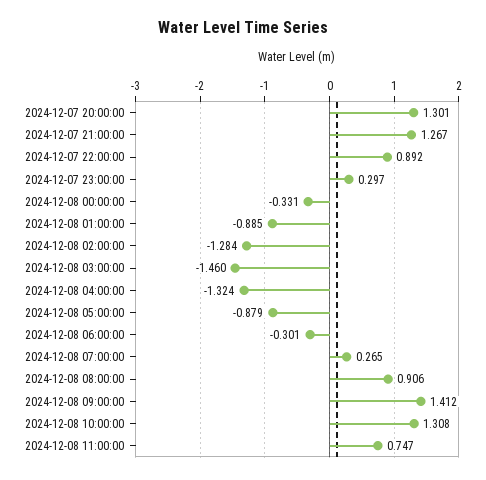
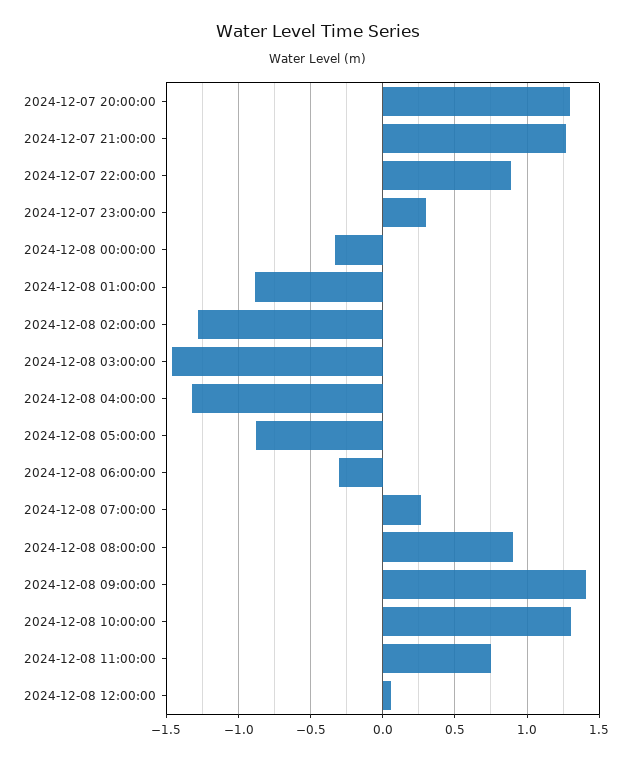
2024-12-08 12:00:00: none -> 0.05

